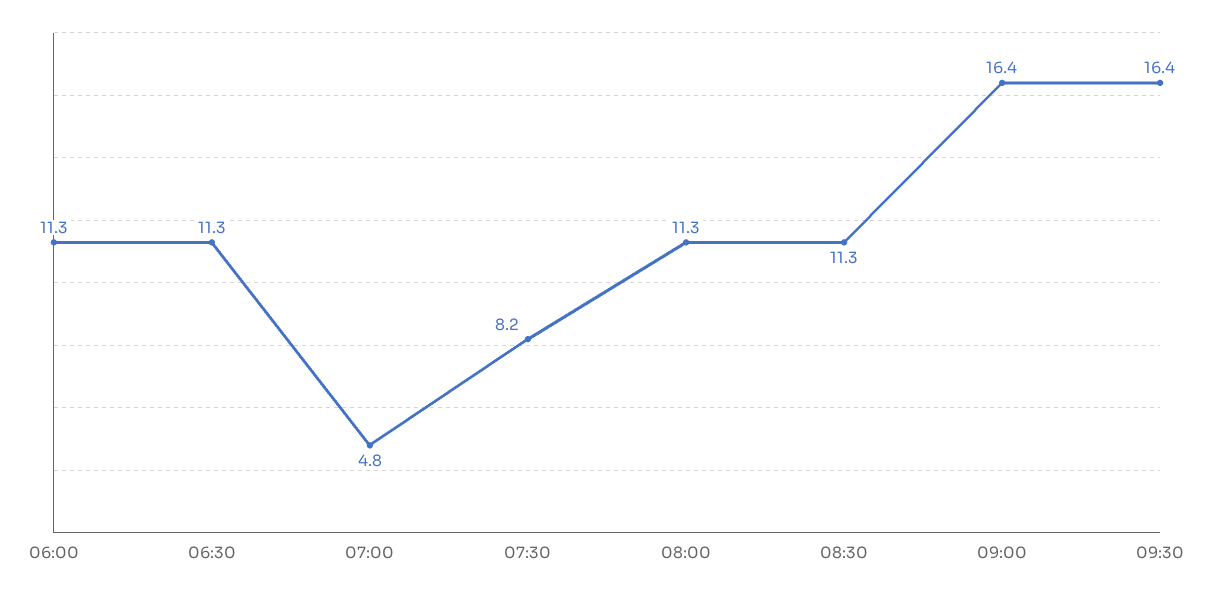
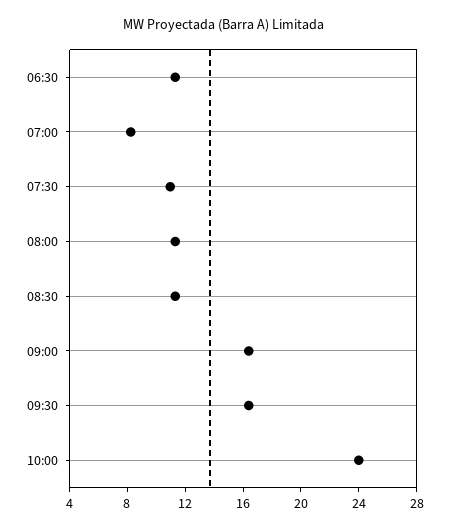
06:00: 11.3 -> none
07:00: 4.8 -> 8
07:30: 8.2 -> 11
10:00: none -> 24

